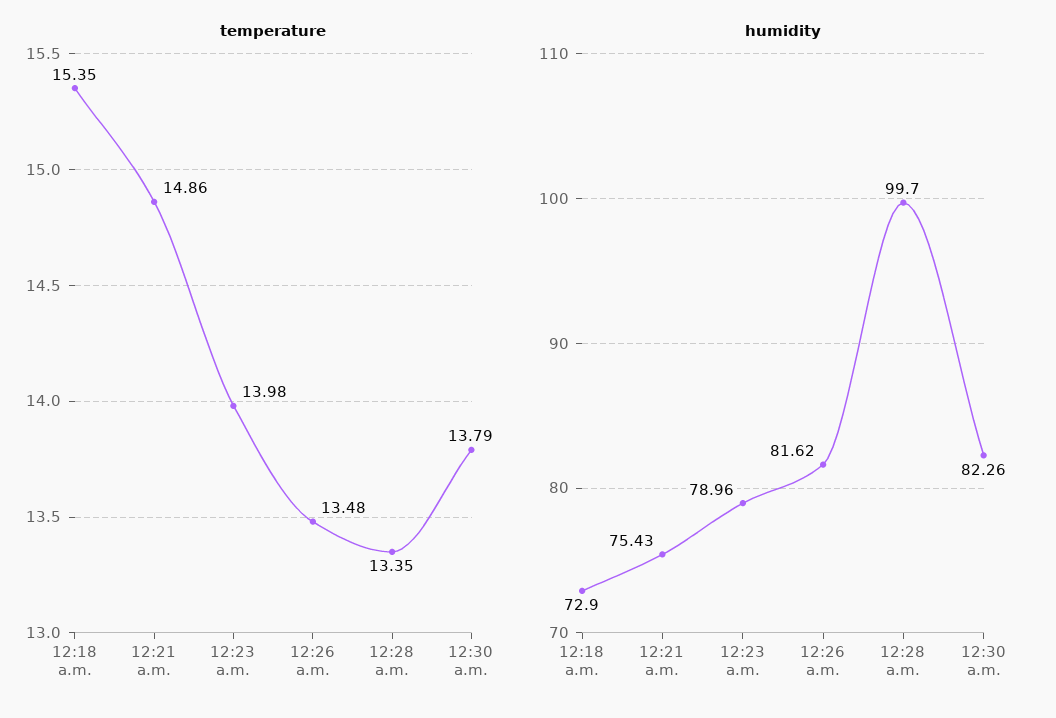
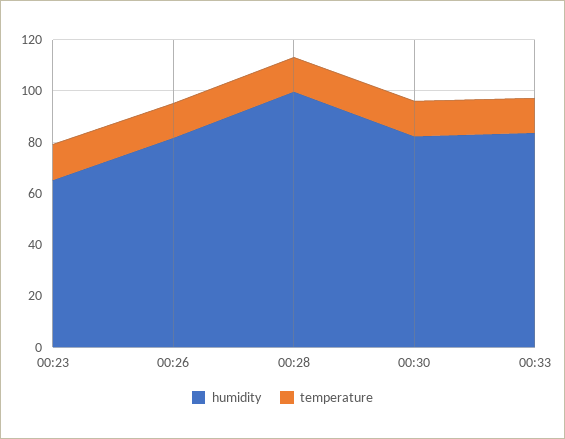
temperature, 12:18 a.m.: 15.35 -> none
temperature, 12:21 a.m.: 14.86 -> none
humidity, 12:18 a.m.: 72.9 -> none
humidity, 12:21 a.m.: 75.43 -> none
humidity, 12:23 a.m.: 78.96 -> 65
humidity, 00:33: none -> 85
temperature, 00:33: none -> 15

